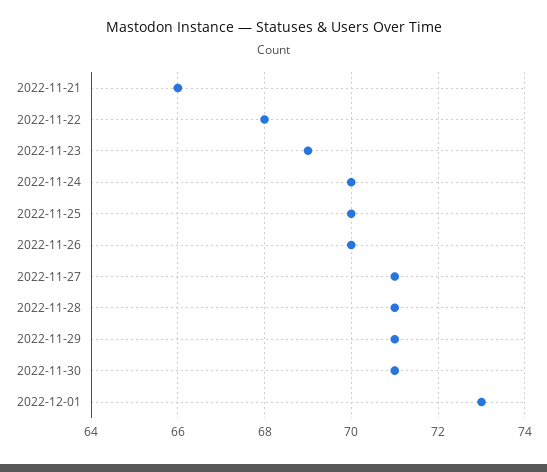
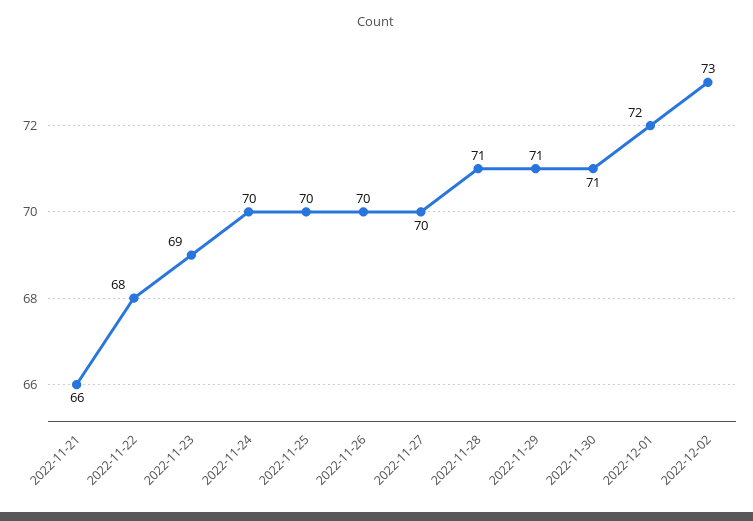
2022-11-27: 71 -> 70
2022-12-01: 73 -> 72
2022-12-02: none -> 73

